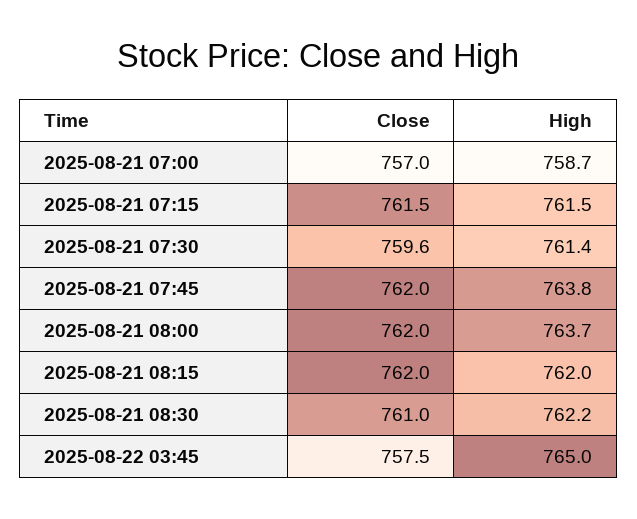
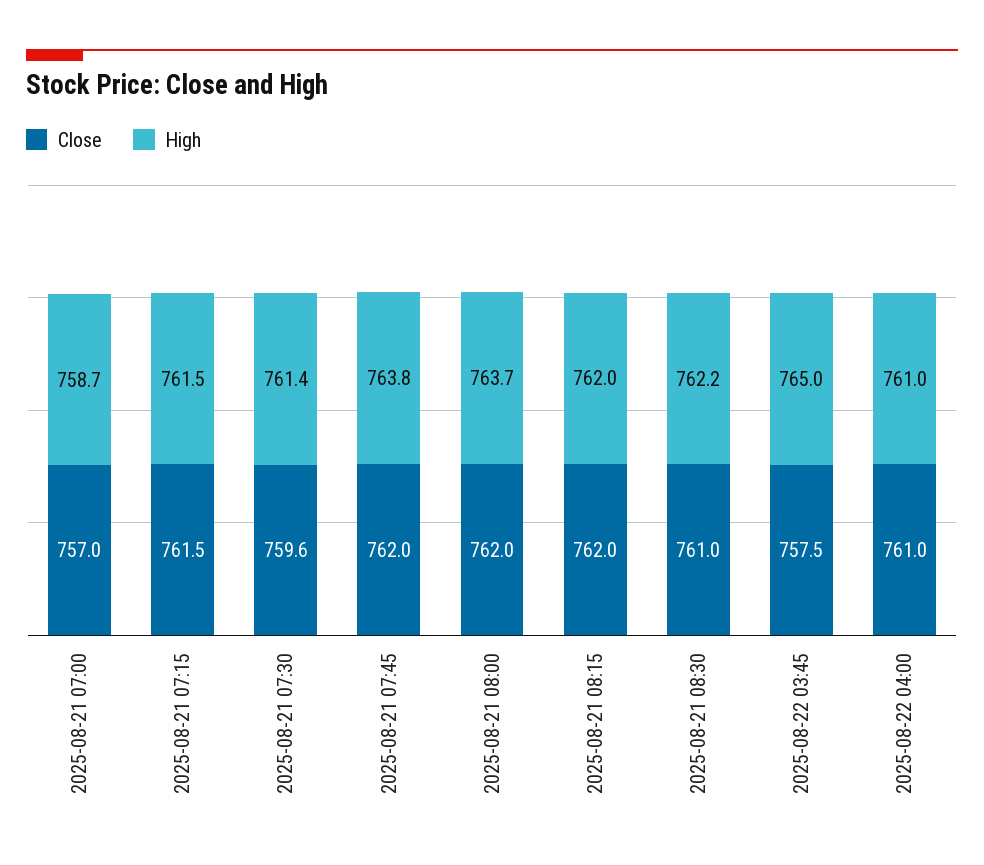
Close, 2025-08-22 04:00: none -> 761
High, 2025-08-22 04:00: none -> 761

